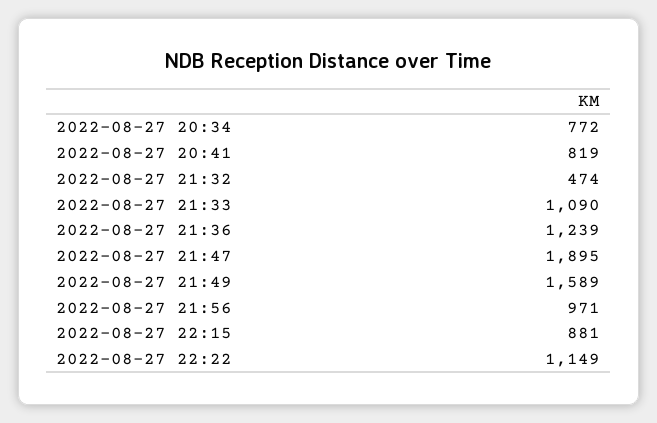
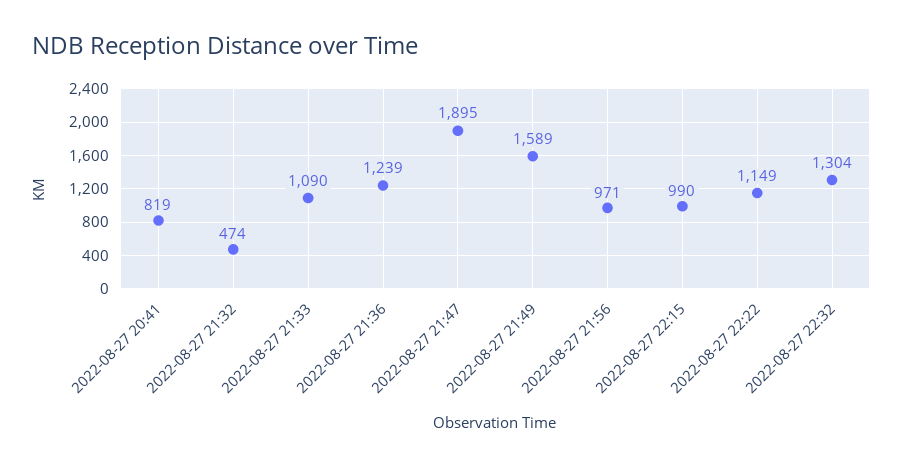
2022-08-27 20:34: 772 -> none
2022-08-27 22:15: 881 -> 990
2022-08-27 22:32: none -> 1304

